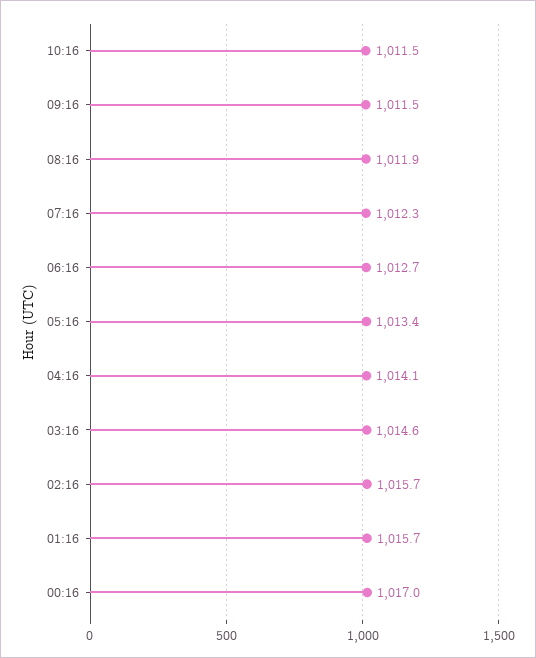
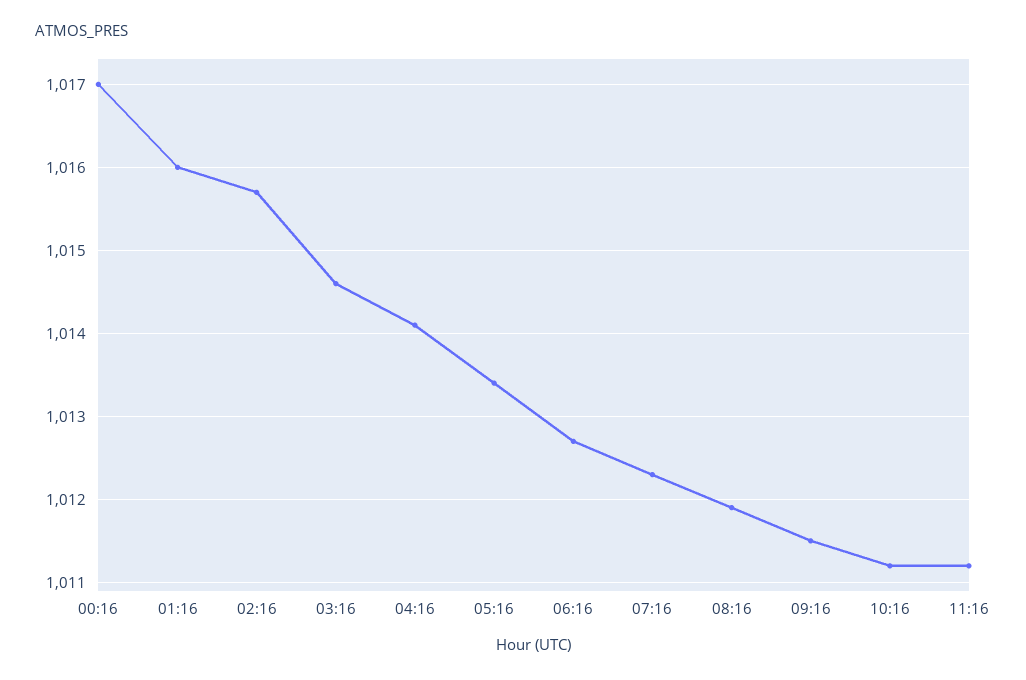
10:16: 1011.5 -> 1011.2
01:16: 1015.7 -> 1016
11:16: none -> 1011.2

